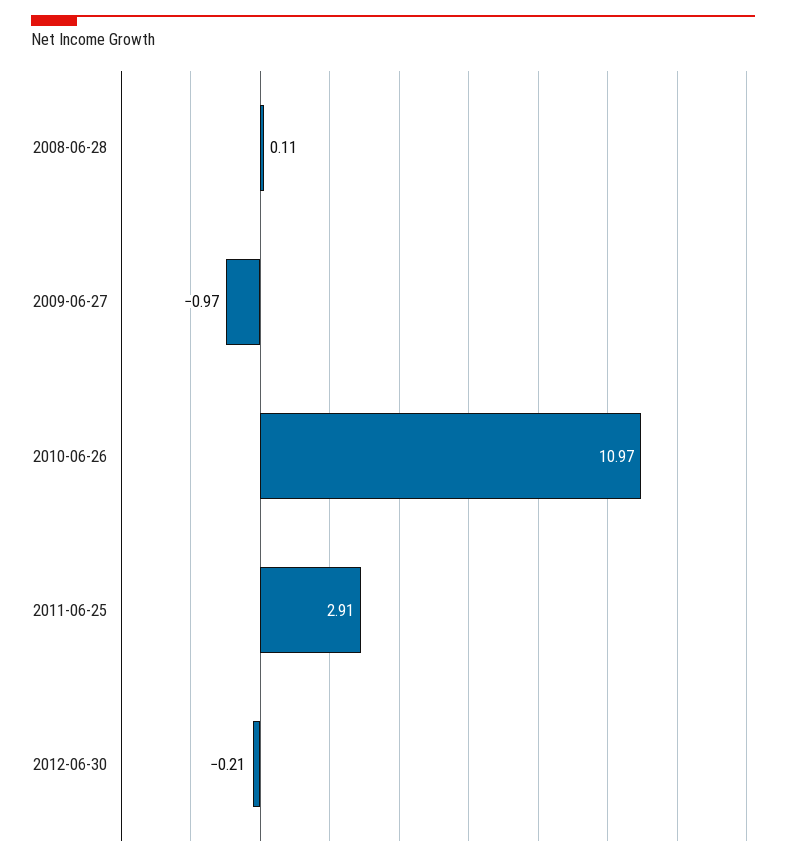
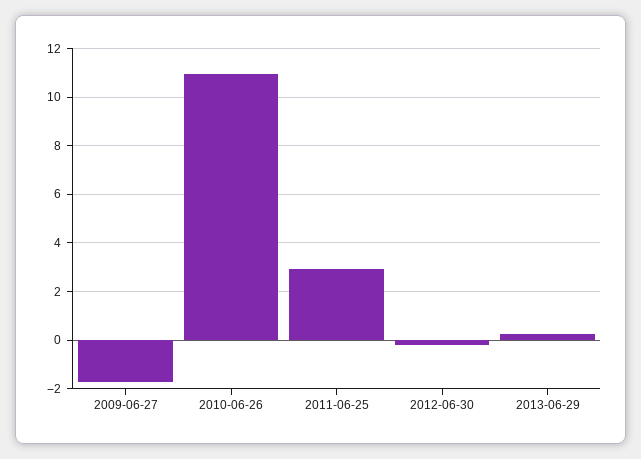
2008-06-28: 0.11 -> none
2009-06-27: -0.97 -> -1.75
2013-06-29: none -> 0.25

